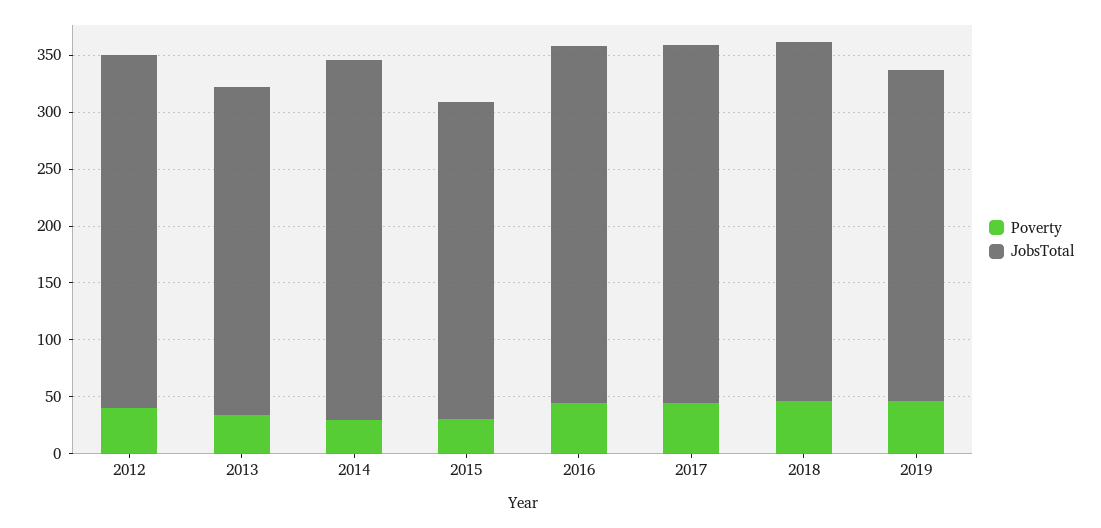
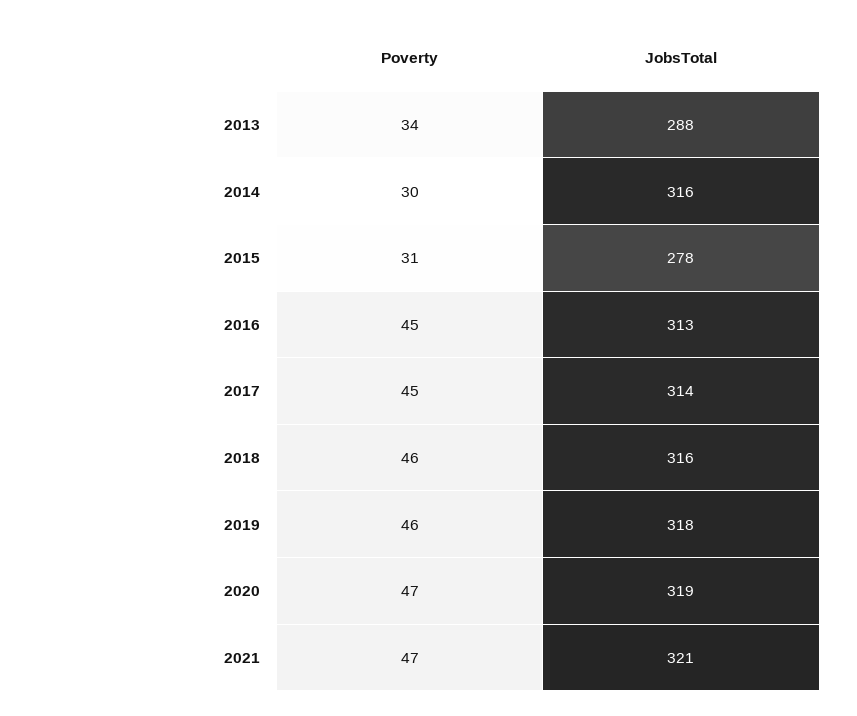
Poverty, 2012: 40 -> none
JobsTotal, 2012: 310 -> none
JobsTotal, 2019: 290 -> 318
Poverty, 2020: none -> 47
JobsTotal, 2020: none -> 319
Poverty, 2021: none -> 47
JobsTotal, 2021: none -> 321

